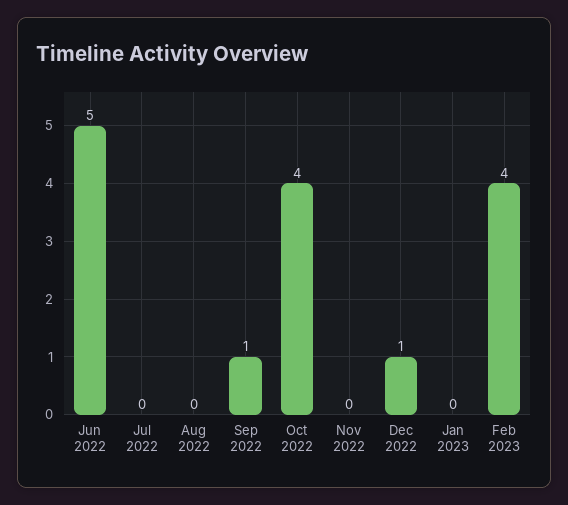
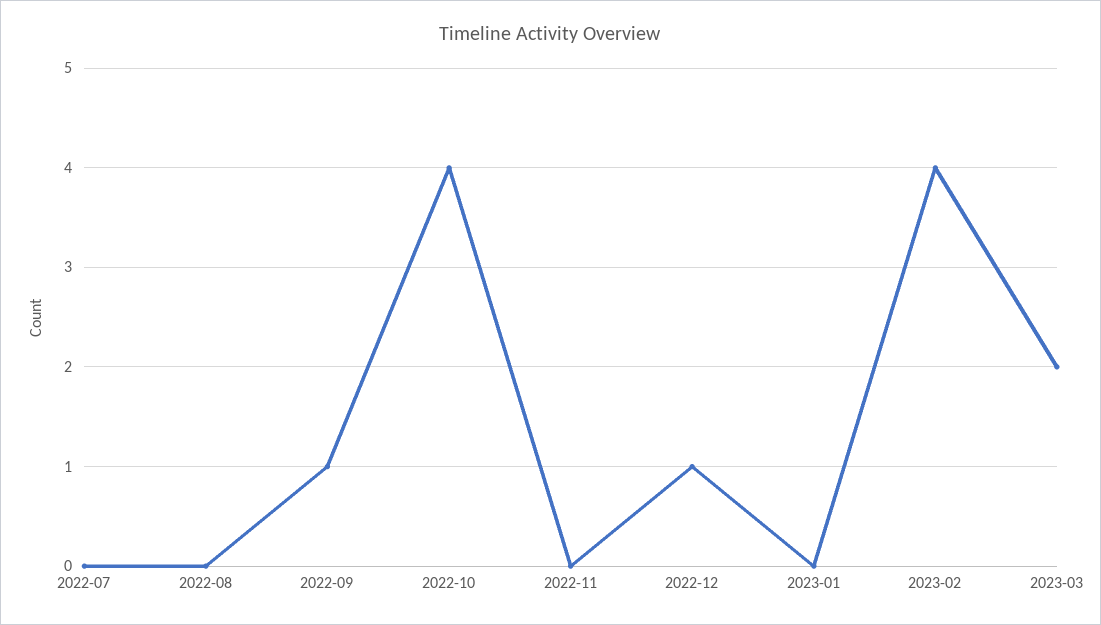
Jun 2022: 5 -> none
2023-03: none -> 2

